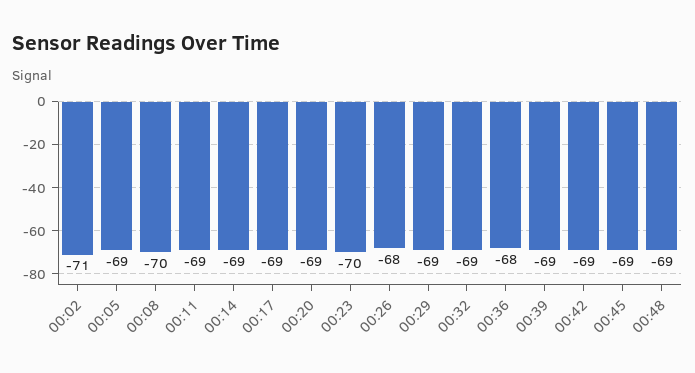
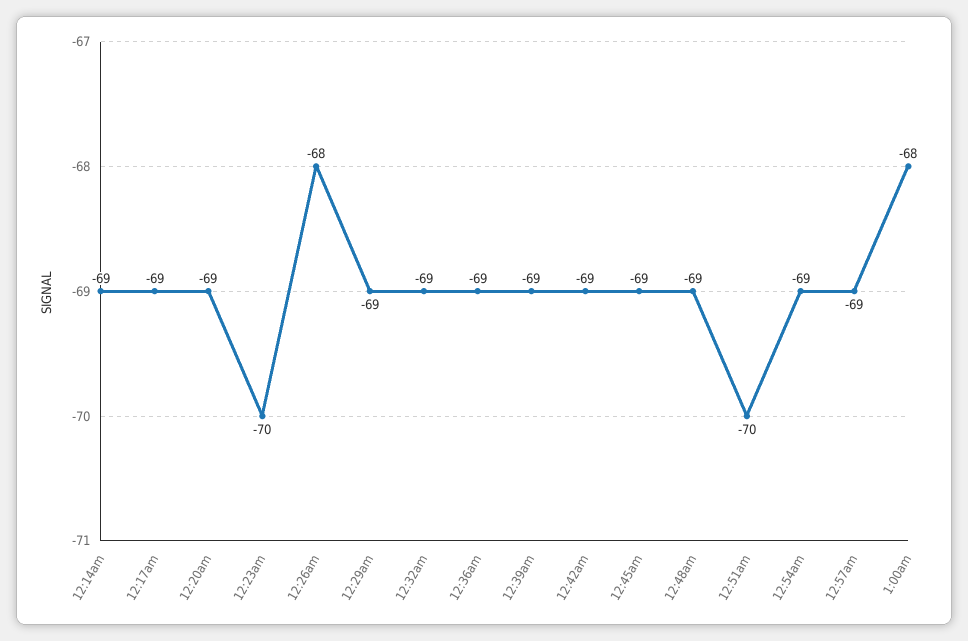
00:02: -71 -> none
00:05: -69 -> none
00:08: -70 -> none
00:11: -69 -> none
00:36: -68 -> -69
12:51am: none -> -70
12:54am: none -> -69
12:57am: none -> -69
1:00am: none -> -68

